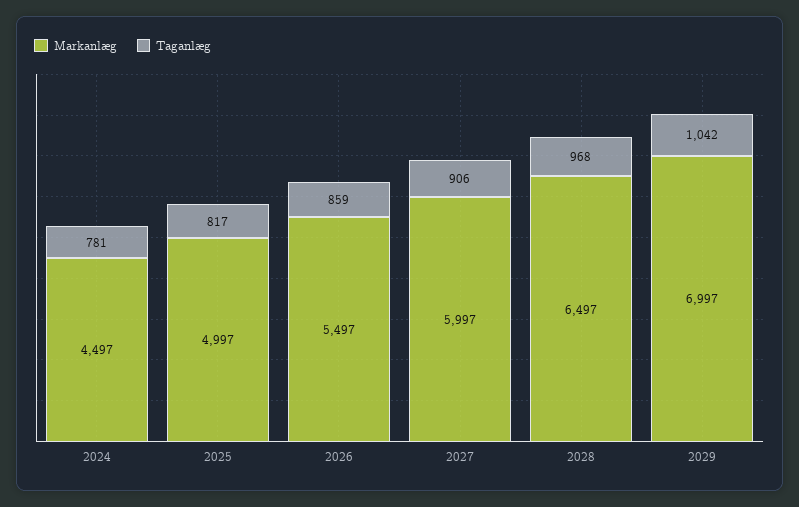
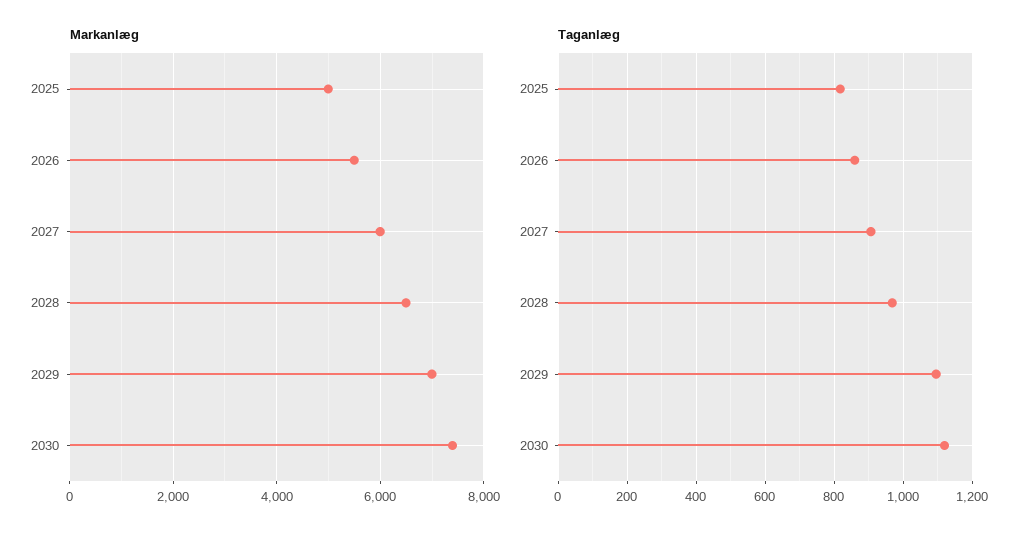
Markanlæg, 2024: 4497 -> none
Taganlæg, 2024: 781 -> none
Taganlæg, 2029: 1042 -> 1100
Markanlæg, 2030: none -> 7400
Taganlæg, 2030: none -> 1120

